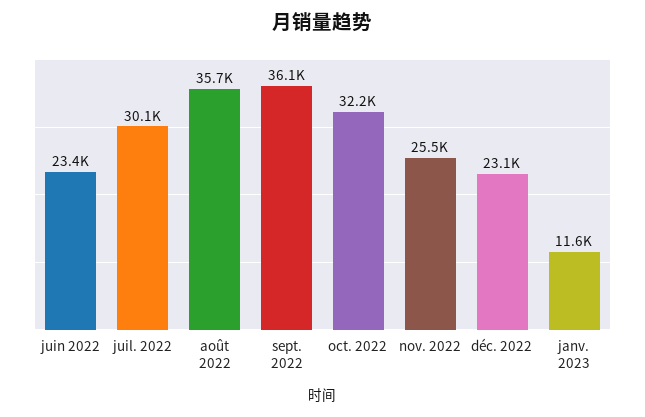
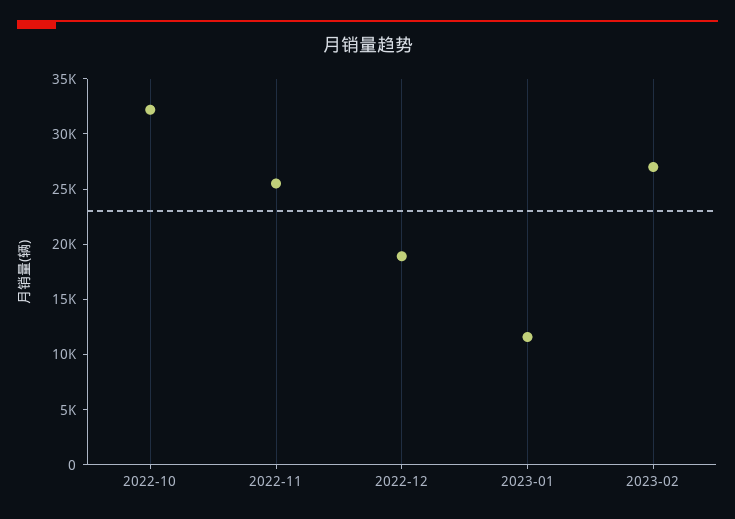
juin 2022: 23400 -> none
juil. 2022: 30100 -> none
août 2022: 35700 -> none
sept. 2022: 36100 -> none
déc. 2022: 23100 -> 19000
2023-02: none -> 27000

